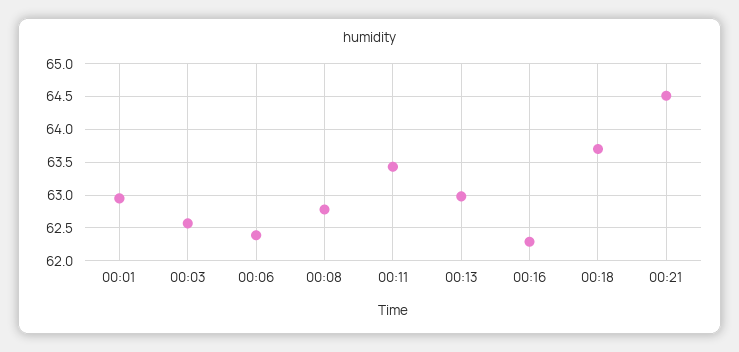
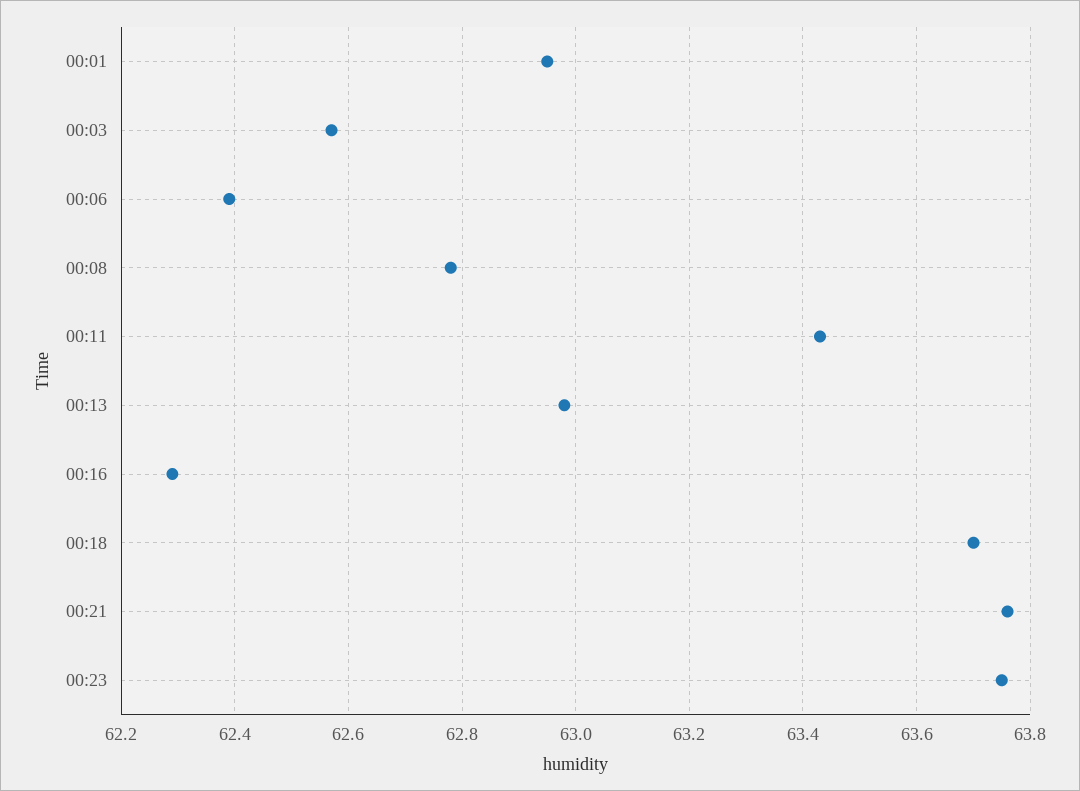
00:21: 64.5 -> 63.75
00:23: none -> 63.75

